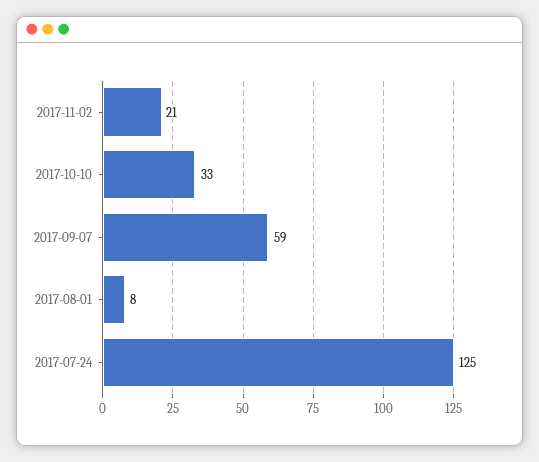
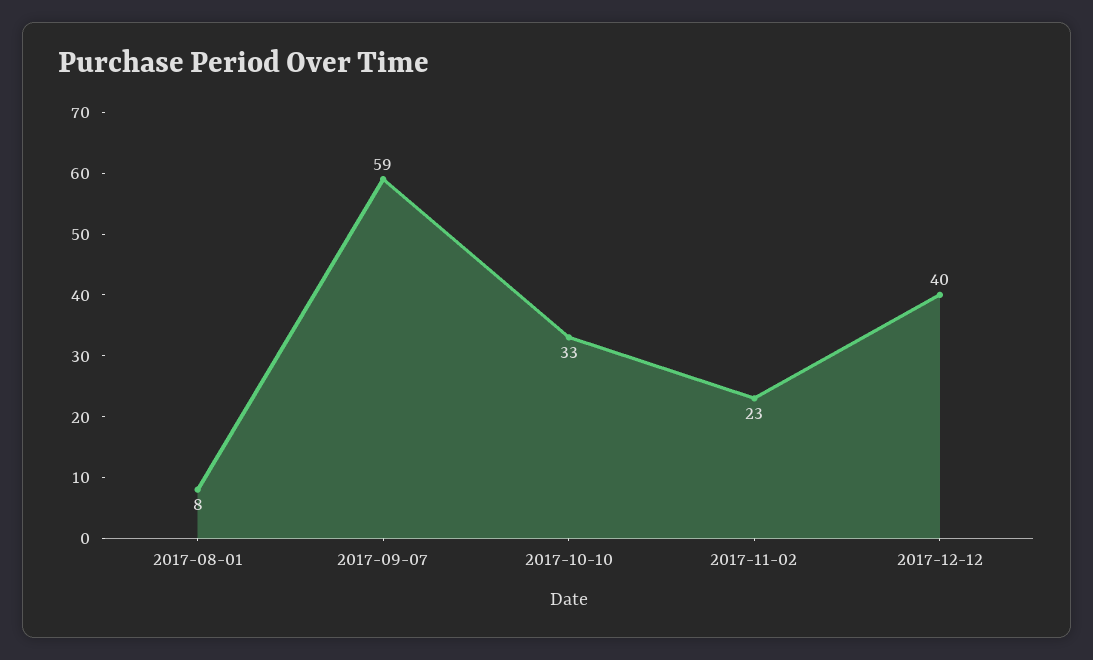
2017-11-02: 21 -> 23
2017-07-24: 125 -> none
2017-12-12: none -> 40

